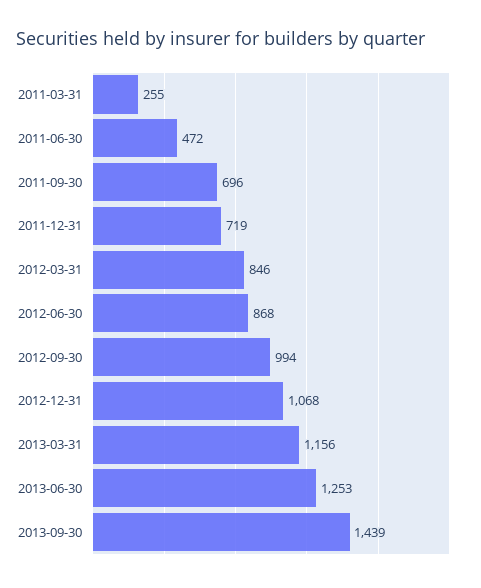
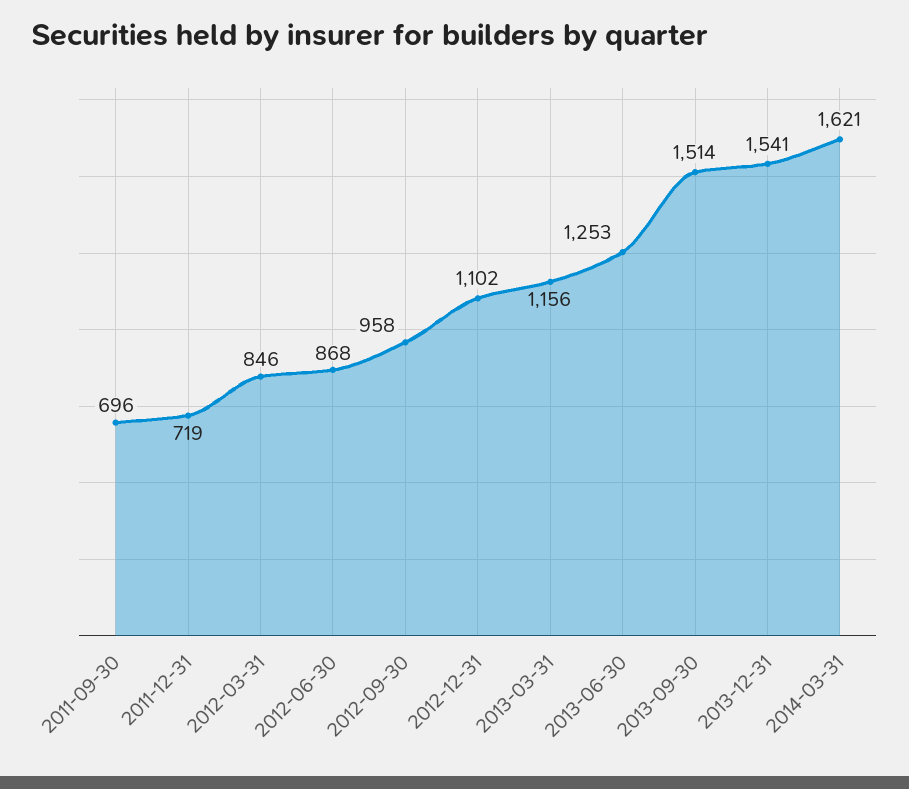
2011-03-31: 255 -> none
2011-06-30: 472 -> none
2012-09-30: 994 -> 958
2012-12-31: 1068 -> 1102
2013-09-30: 1439 -> 1514
2013-12-31: none -> 1541
2014-03-31: none -> 1621

